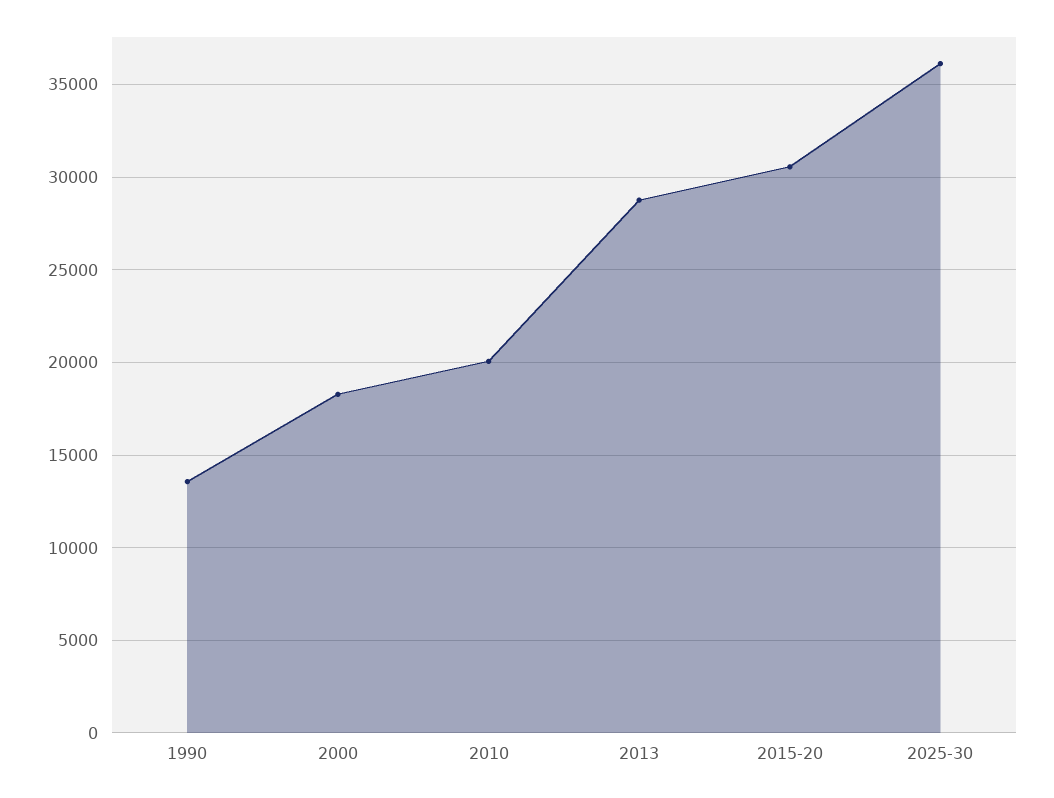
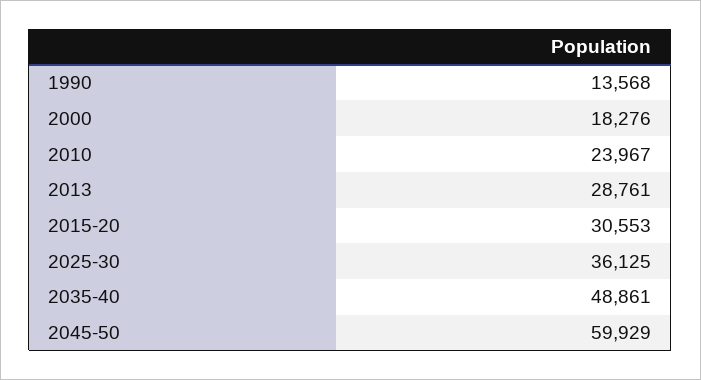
2010: 20000 -> 23967
2035-40: none -> 48861
2045-50: none -> 59929

